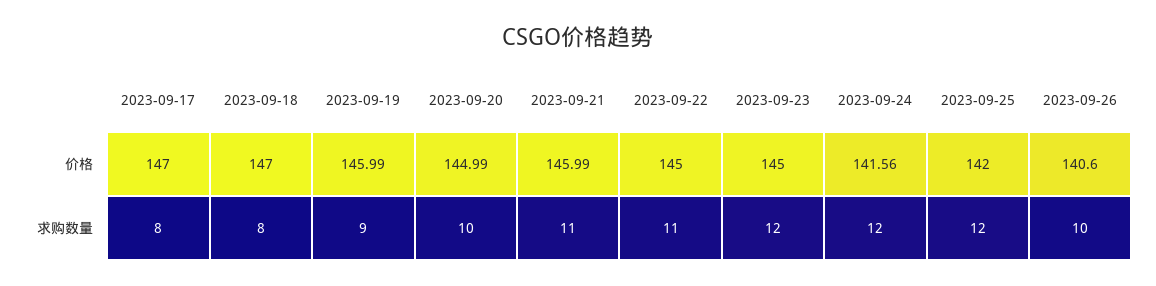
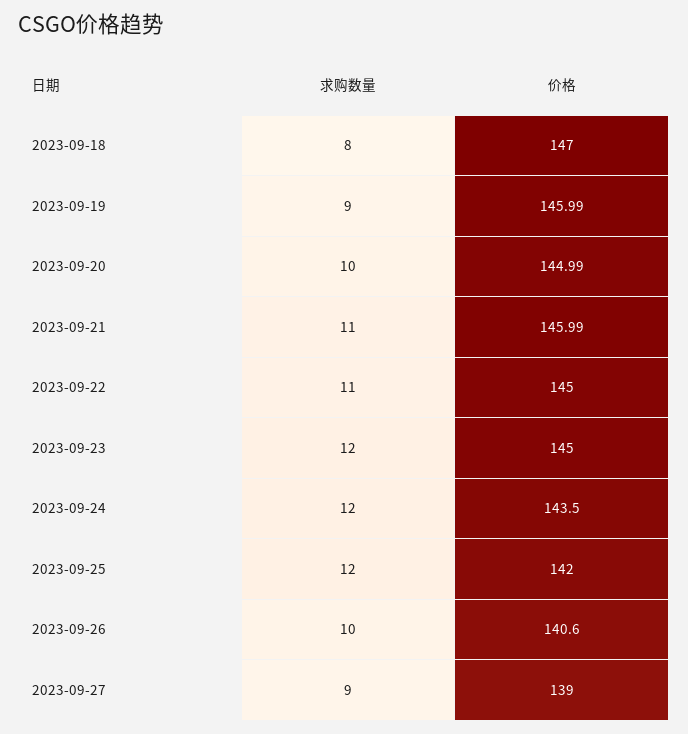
2023-09-17, 价格: 147 -> none
2023-09-24, 价格: 141.56 -> 143.5
2023-09-17, 求购数量: 8 -> none
2023-09-27, 求购数量: none -> 9
2023-09-27, 价格: none -> 139

